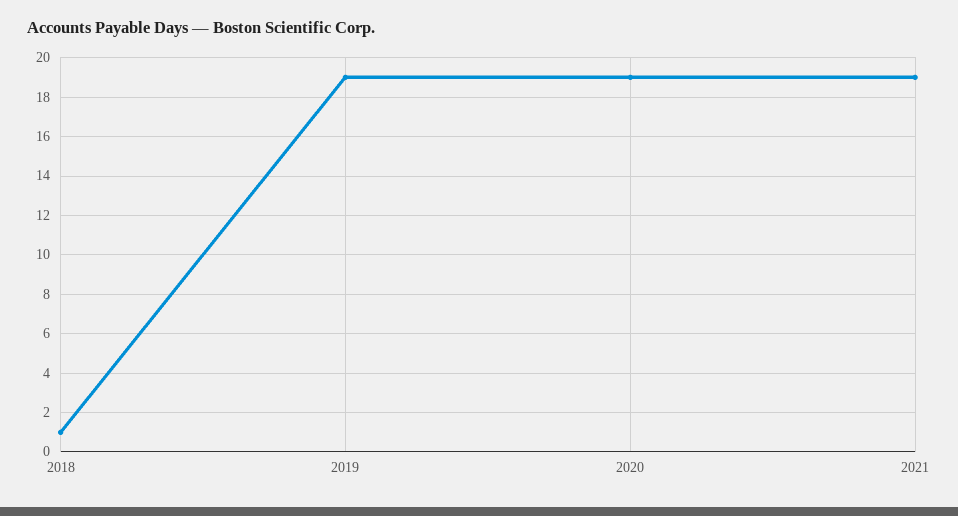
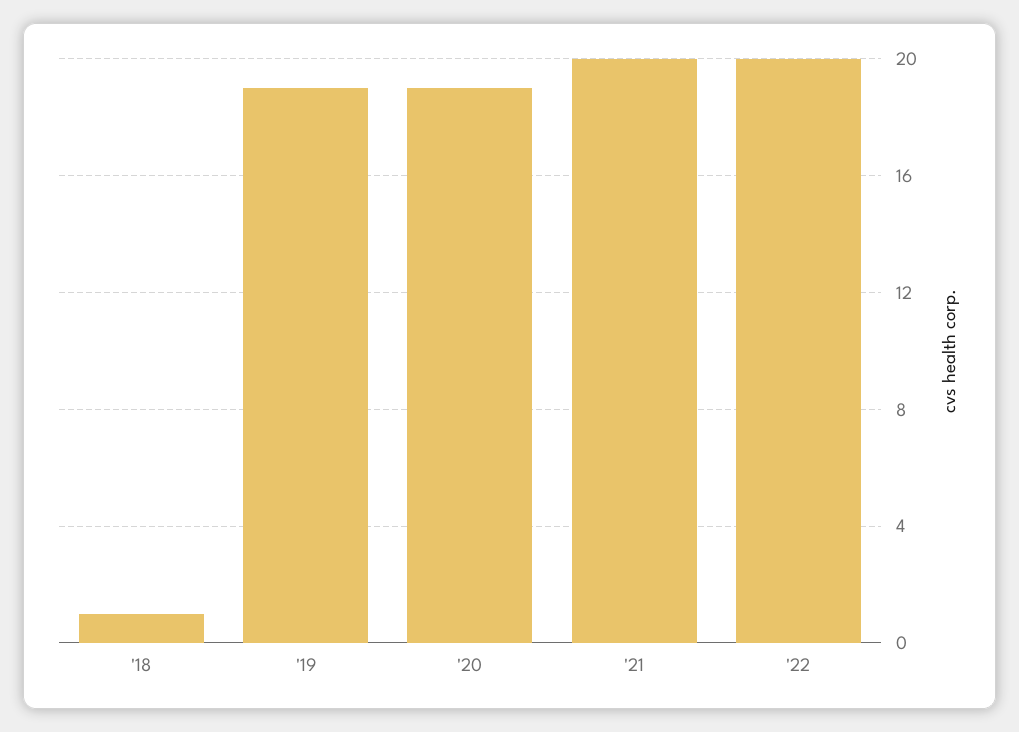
2021: 19 -> 20
'22: none -> 20

